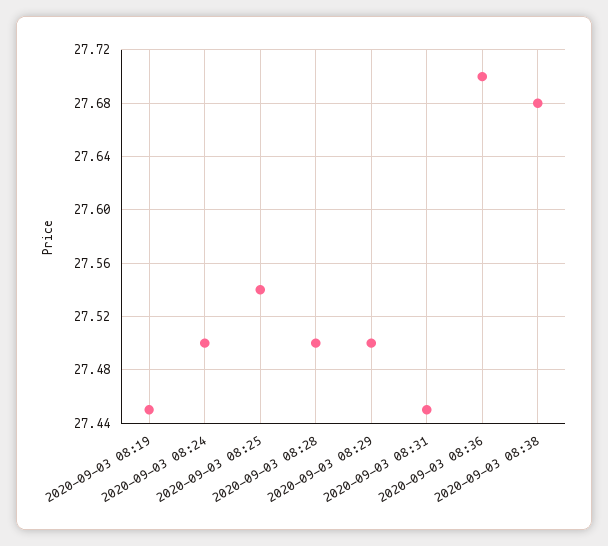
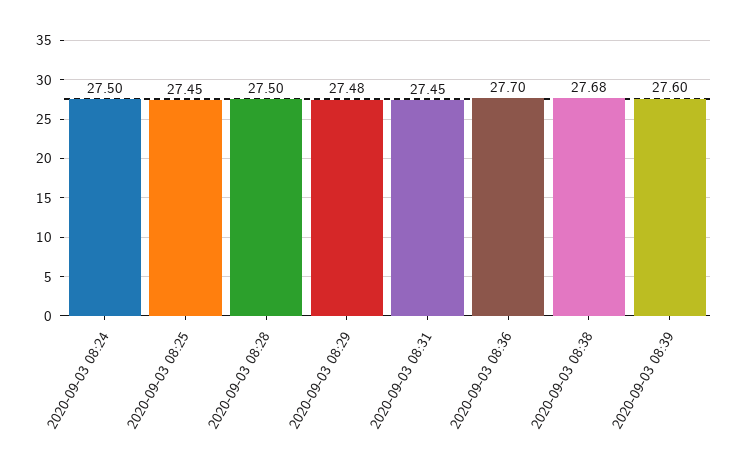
2020-09-03 08:19: 27.45 -> none
2020-09-03 08:25: 27.54 -> 27.45
2020-09-03 08:29: 27.5 -> 27.48
2020-09-03 08:39: none -> 27.6

